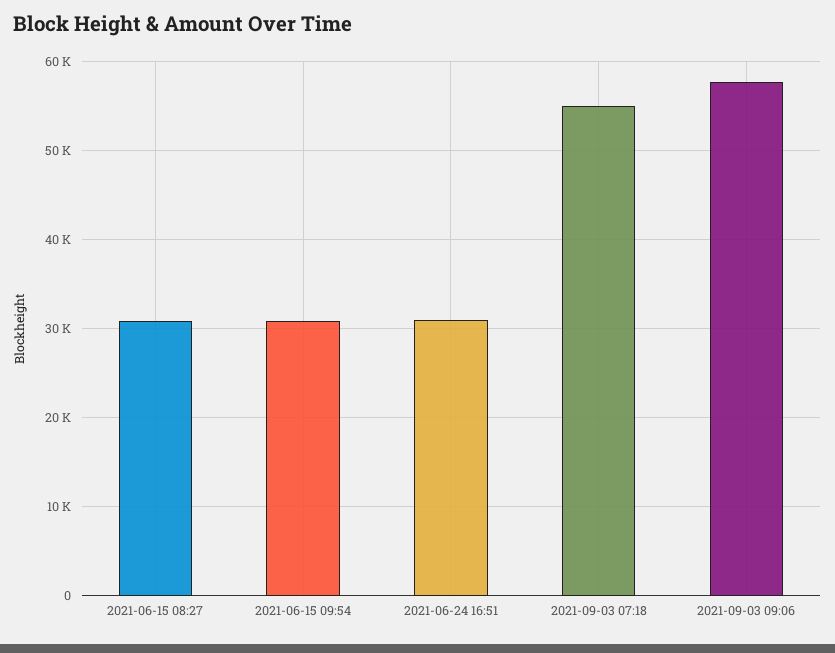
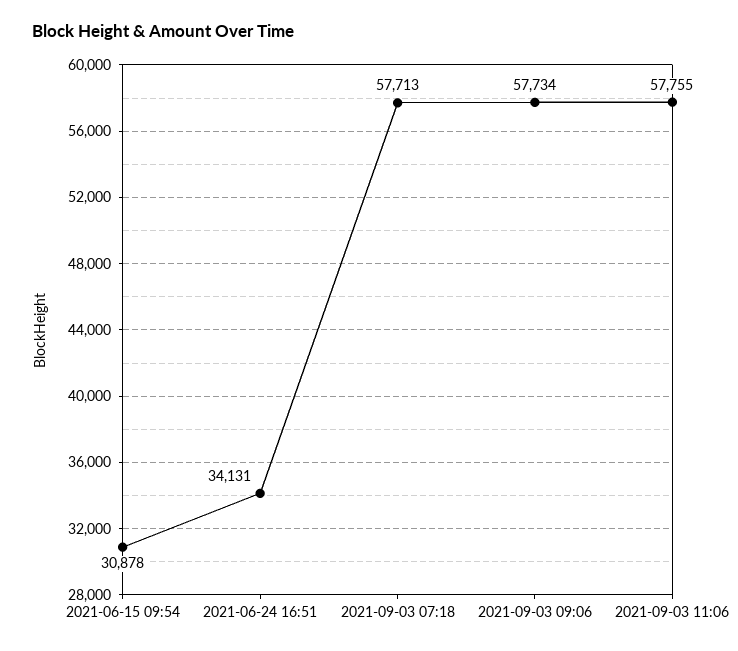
2021-06-15 08:27: 31000 -> none
2021-06-24 16:51: 31000 -> 34131
2021-09-03 07:18: 55000 -> 57713
2021-09-03 11:06: none -> 57755

